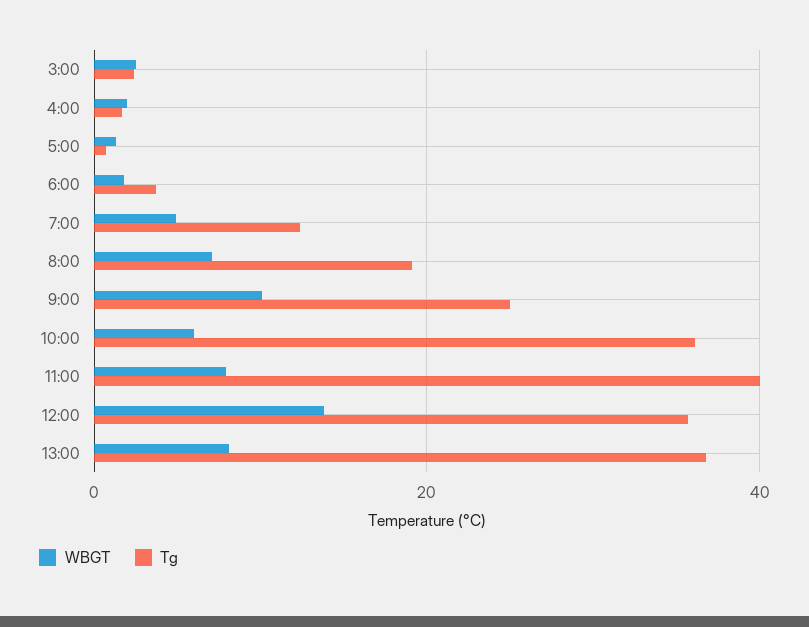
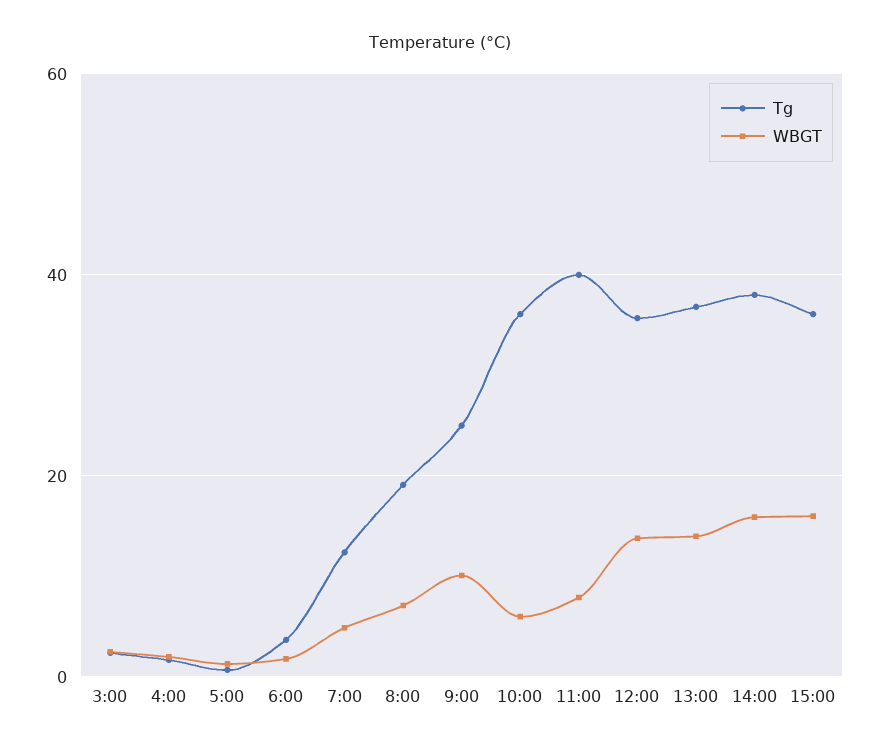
WBGT, 13:00: 8 -> 14
Tg, 14:00: none -> 38
WBGT, 14:00: none -> 16
Tg, 15:00: none -> 36
WBGT, 15:00: none -> 16

